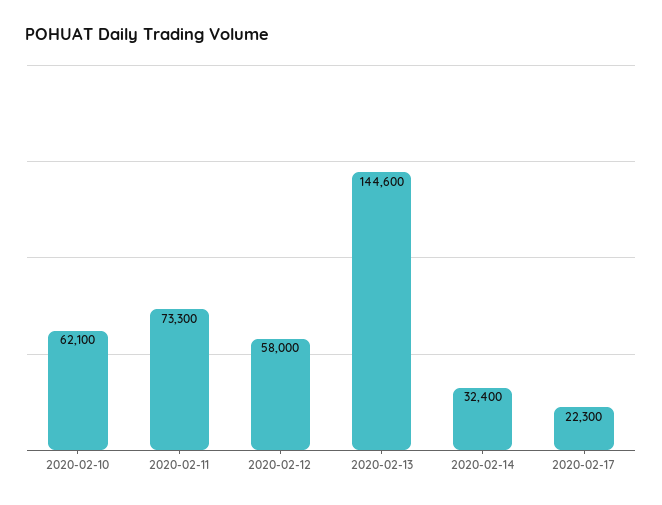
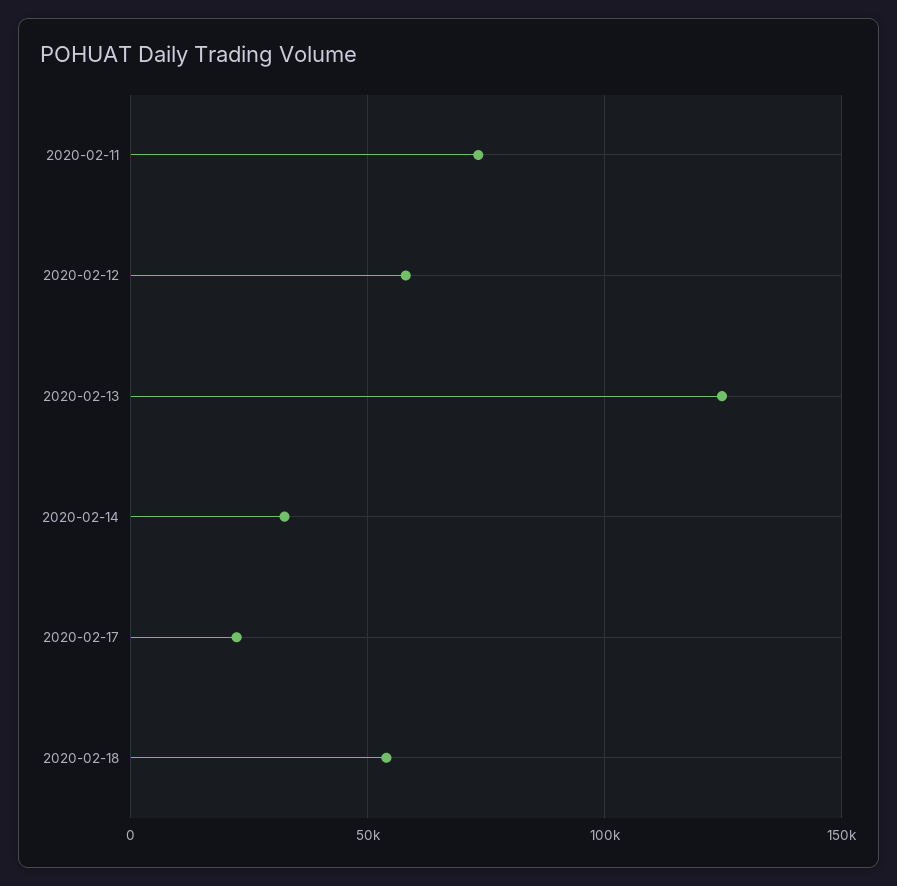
2020-02-10: 62100 -> none
2020-02-13: 144600 -> 125000
2020-02-18: none -> 55000

